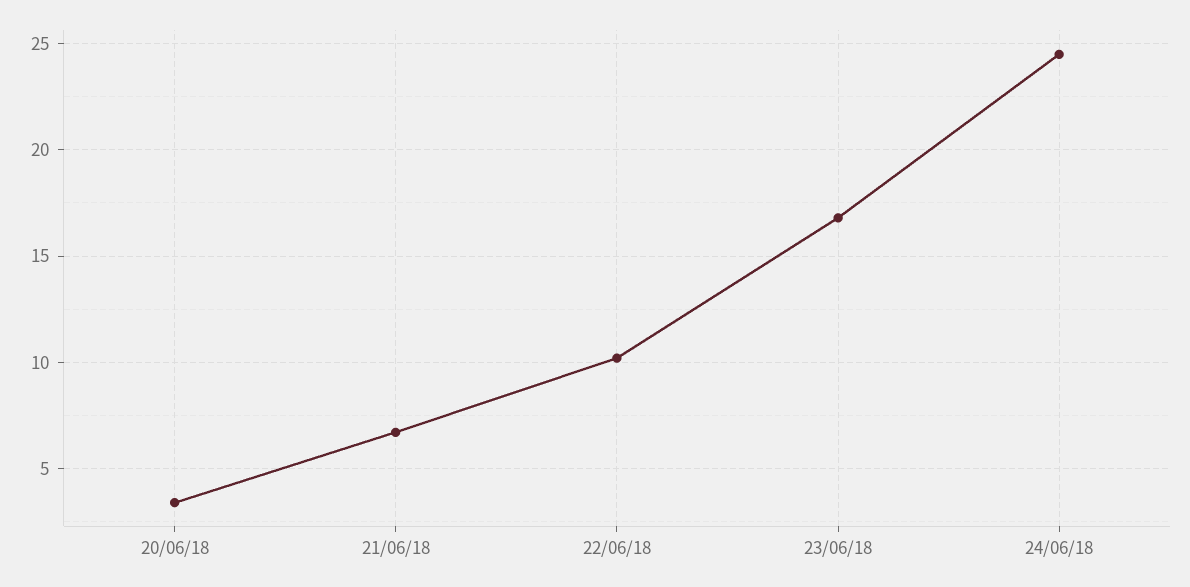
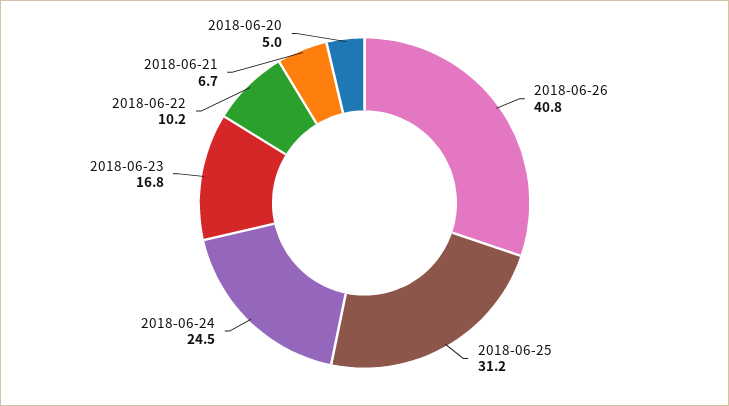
20/06/18: 3.5 -> 5
2018-06-26: none -> 40.8
2018-06-25: none -> 31.2

